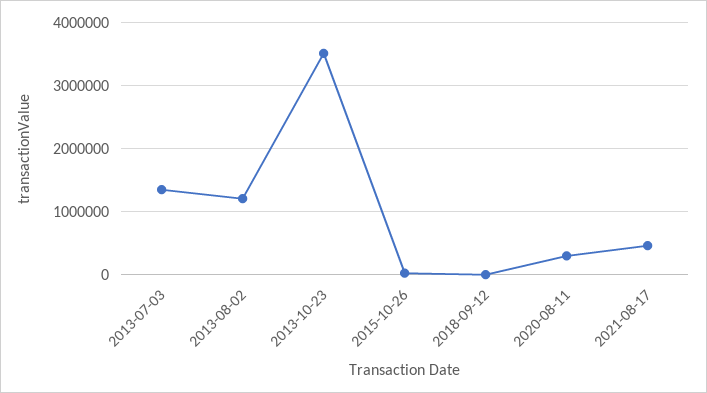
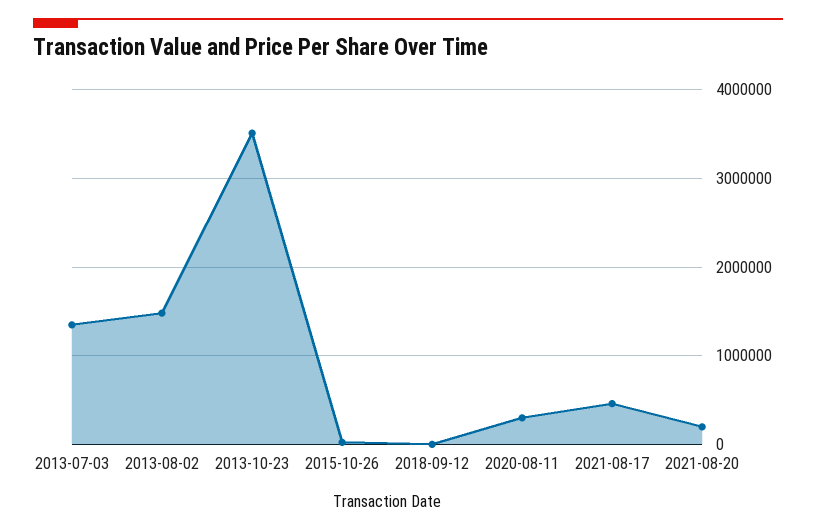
2013-08-02: 1200000 -> 1500000
2021-08-20: none -> 200000

